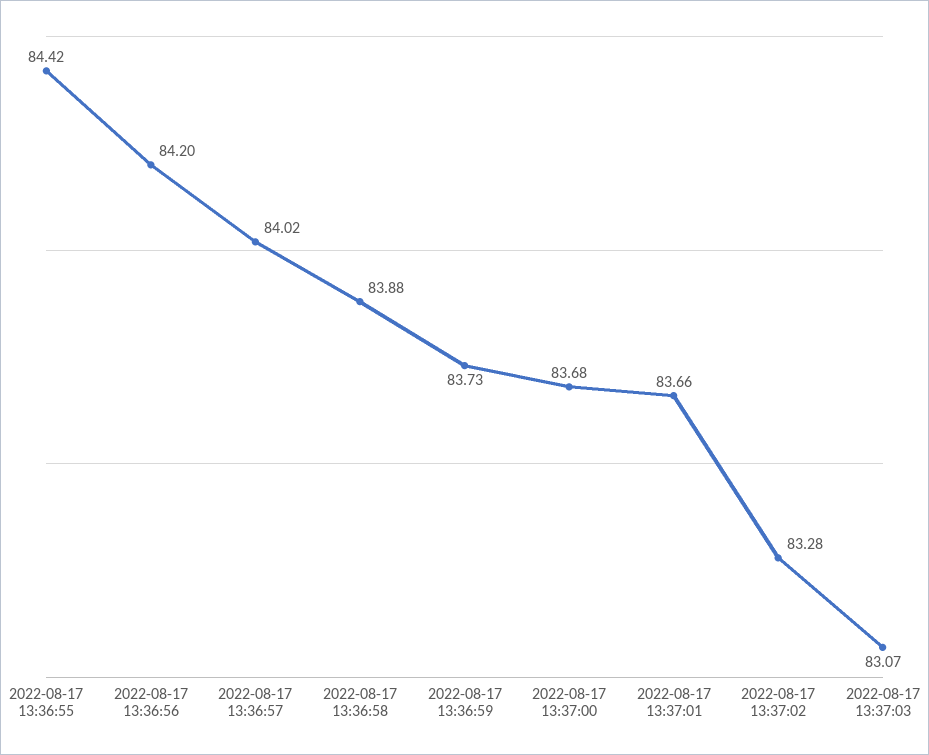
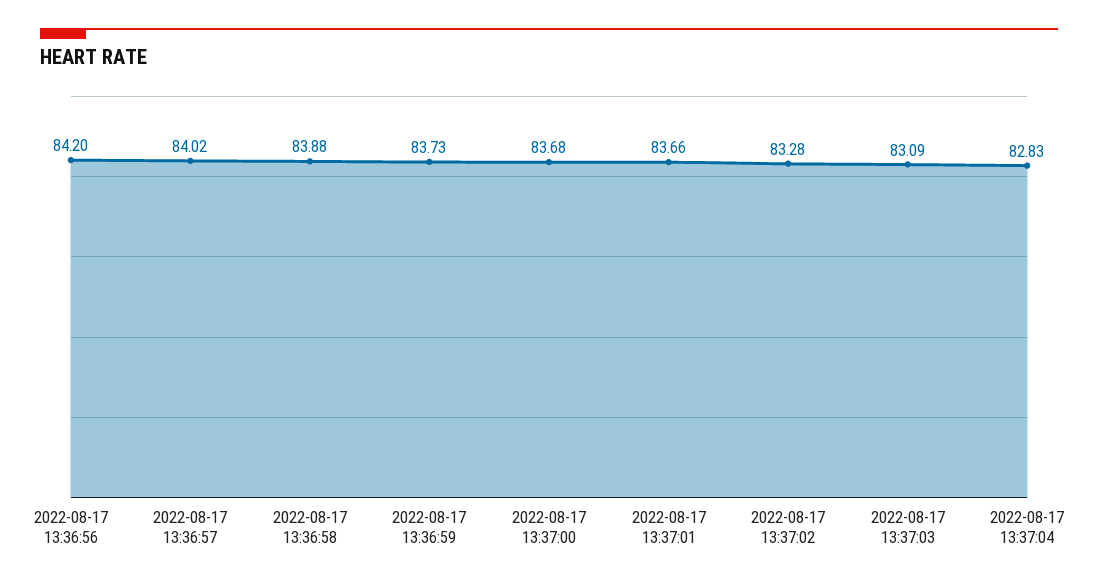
2022-08-17 13:36:55: 84.42 -> none
2022-08-17 13:37:03: 83.07 -> 83.09
2022-08-17 13:37:04: none -> 82.83

